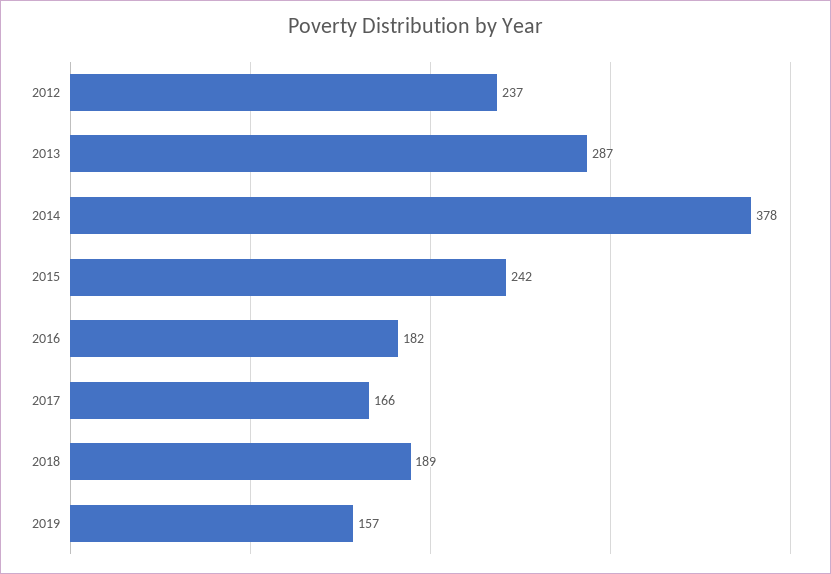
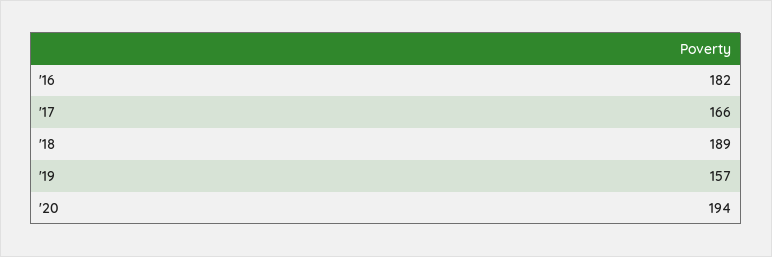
2012: 237 -> none
2013: 287 -> none
2014: 378 -> none
2015: 242 -> none
'20: none -> 194

